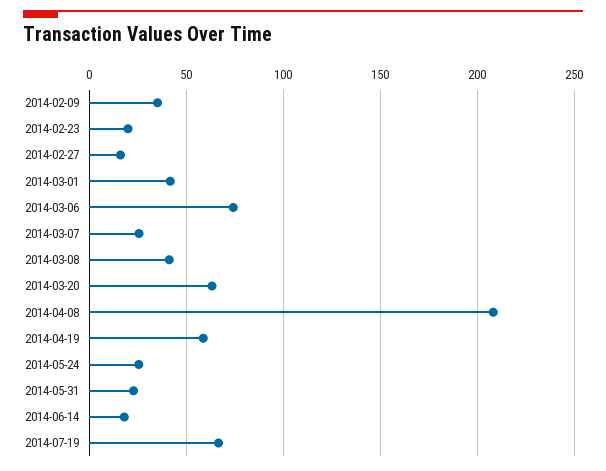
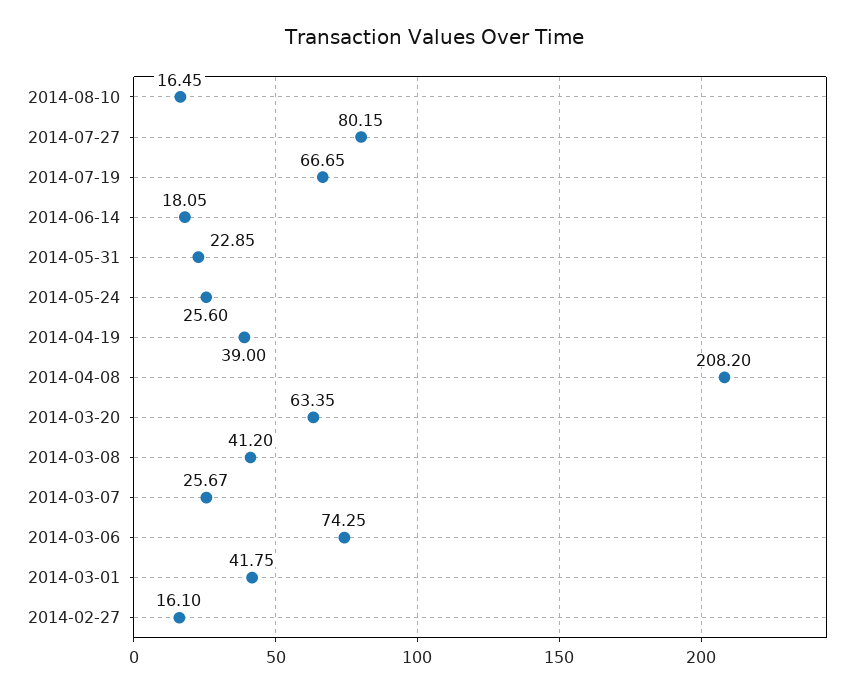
2014-02-09: 35 -> none
2014-02-23: 20 -> none
2014-04-19: 60 -> 39
2014-08-10: none -> 16.45
2014-07-27: none -> 80.15

